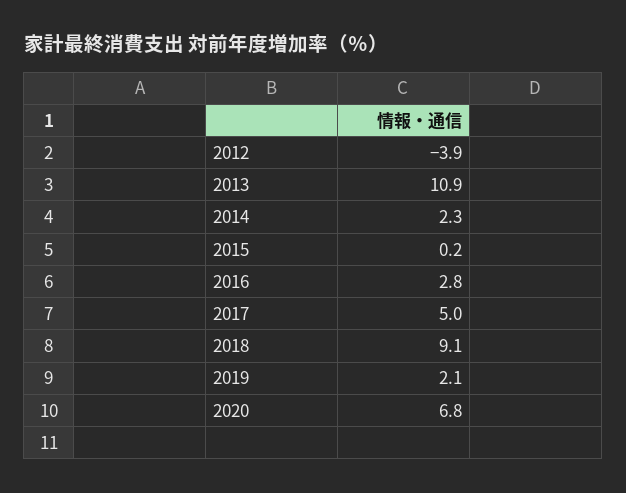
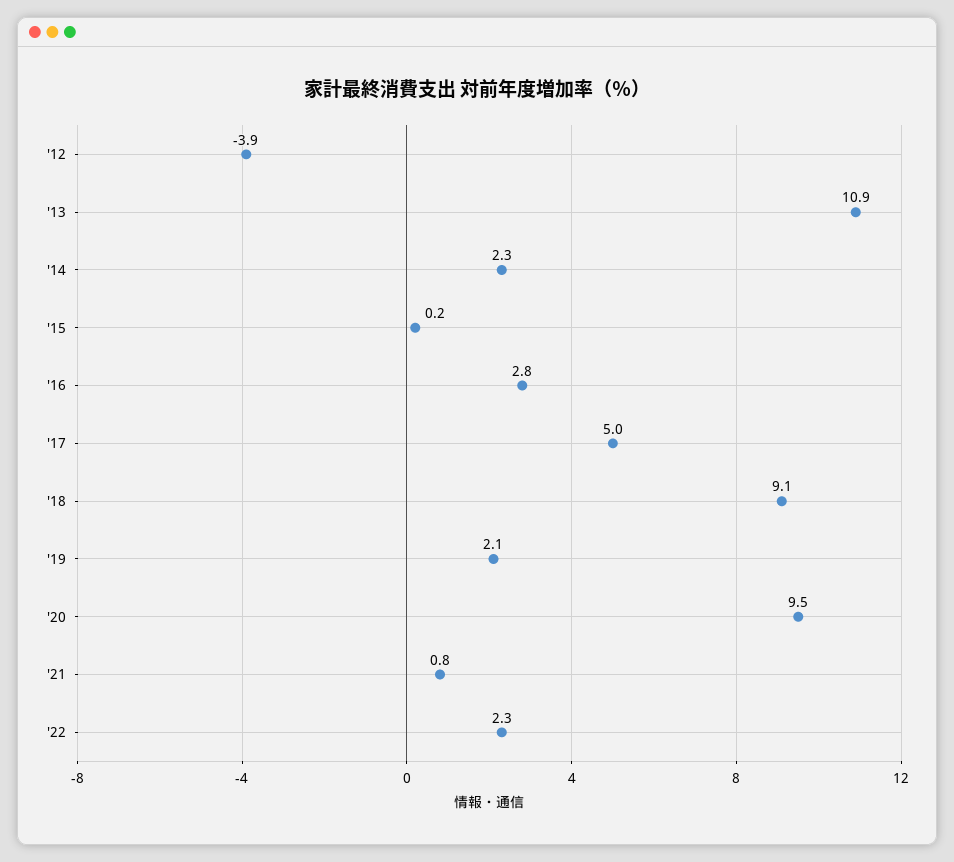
2020: 6.8 -> 9.5
'21: none -> 0.8
'22: none -> 2.3

